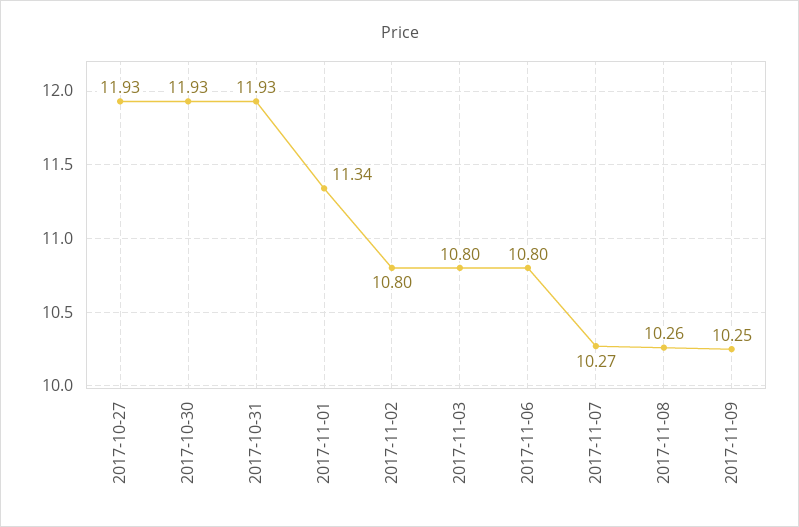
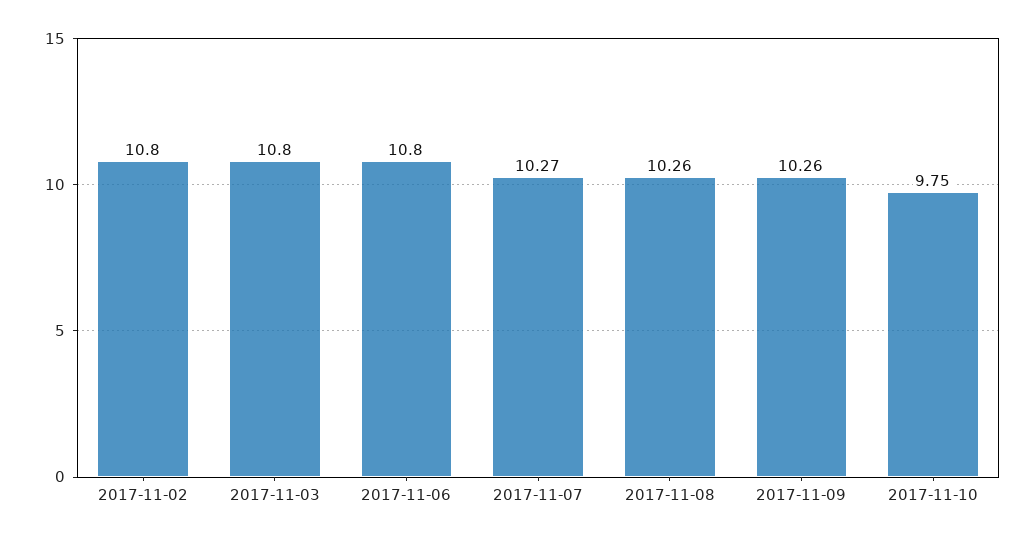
2017-10-27: 11.93 -> none
2017-10-30: 11.93 -> none
2017-10-31: 11.93 -> none
2017-11-01: 11.34 -> none
2017-11-09: 10.25 -> 10.26
2017-11-10: none -> 9.75

